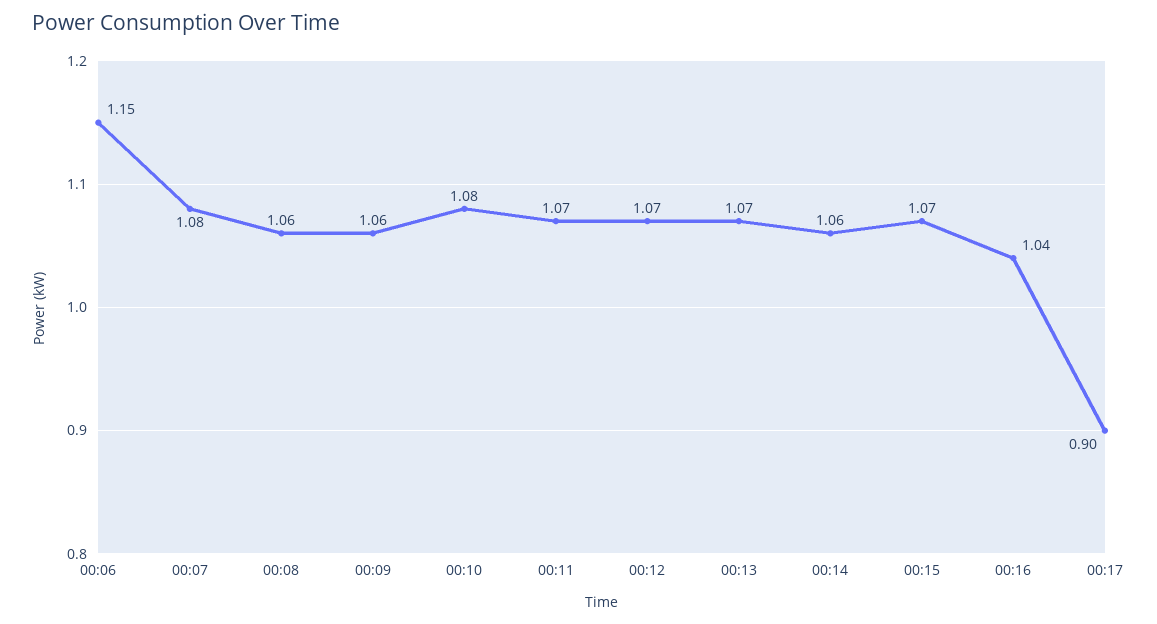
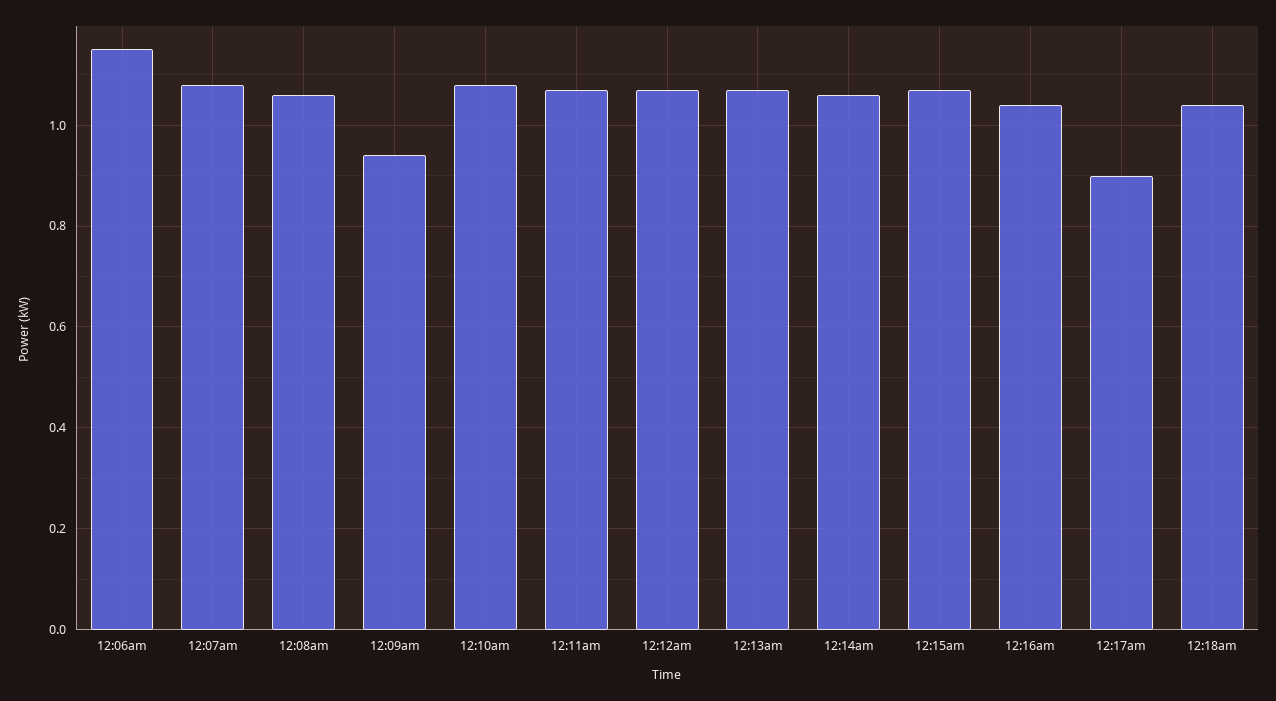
00:09: 1.06 -> 0.95
12:18am: none -> 1.05

